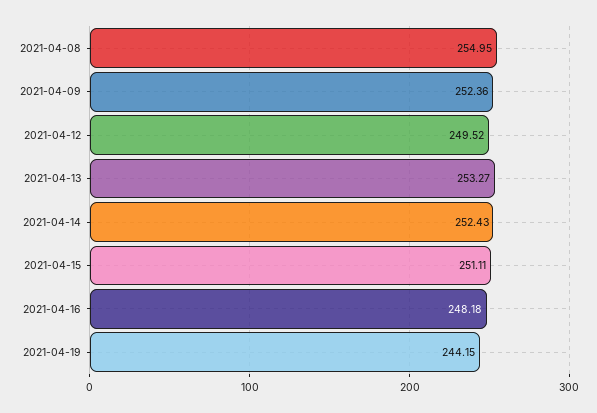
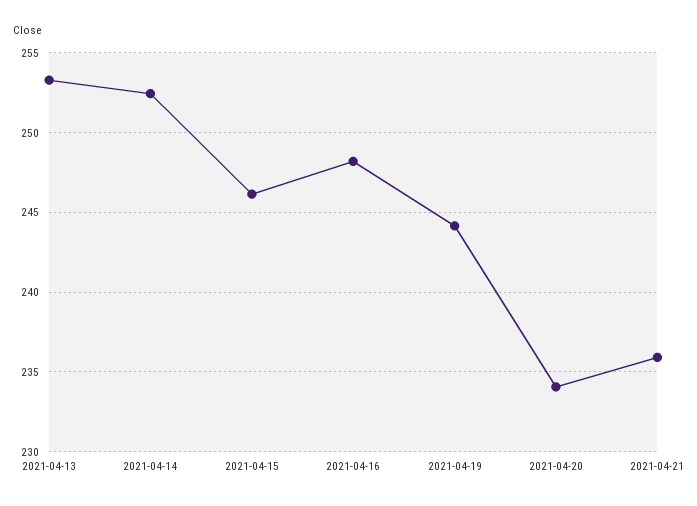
2021-04-08: 254.95 -> none
2021-04-09: 252.36 -> none
2021-04-12: 249.52 -> none
2021-04-15: 251.11 -> 246
2021-04-20: none -> 234
2021-04-21: none -> 236

